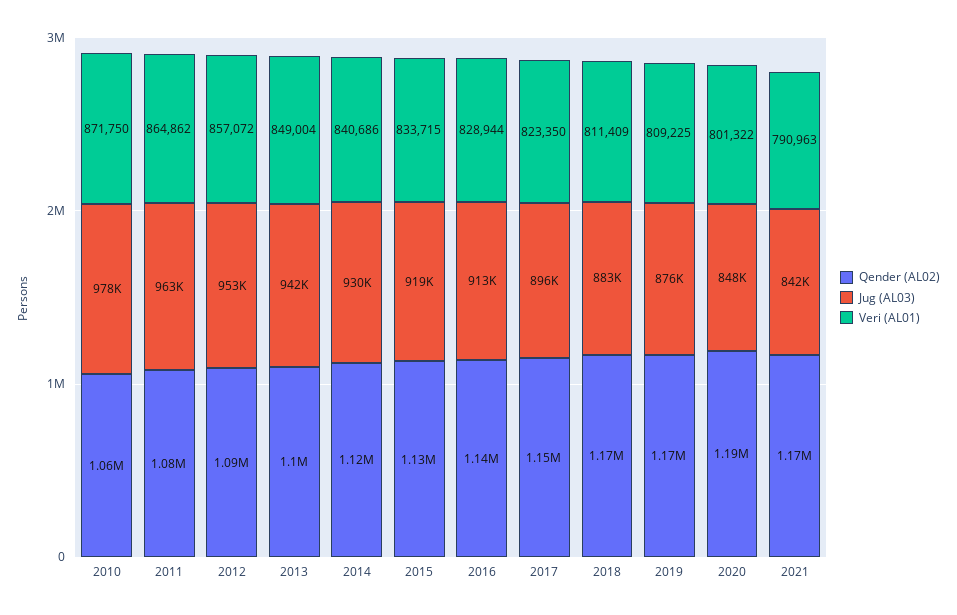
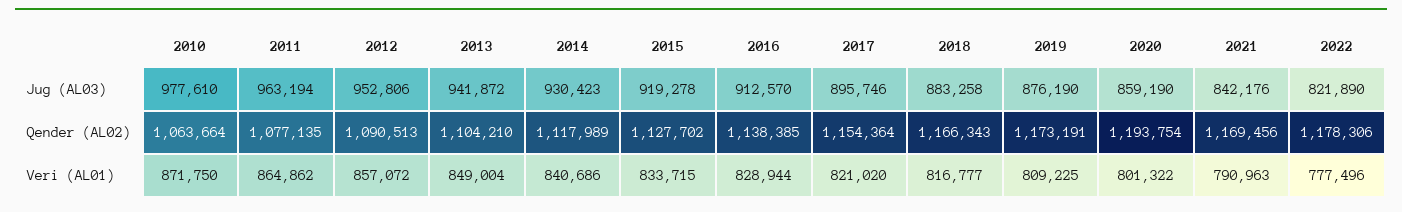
Veri (AL01), 2017: 823350 -> 821020
Veri (AL01), 2018: 811409 -> 816777
Jug (AL03), 2020: 848000 -> 859190
Jug (AL03), 2022: none -> 821890
Qender (AL02), 2022: none -> 1178306
Veri (AL01), 2022: none -> 777496

